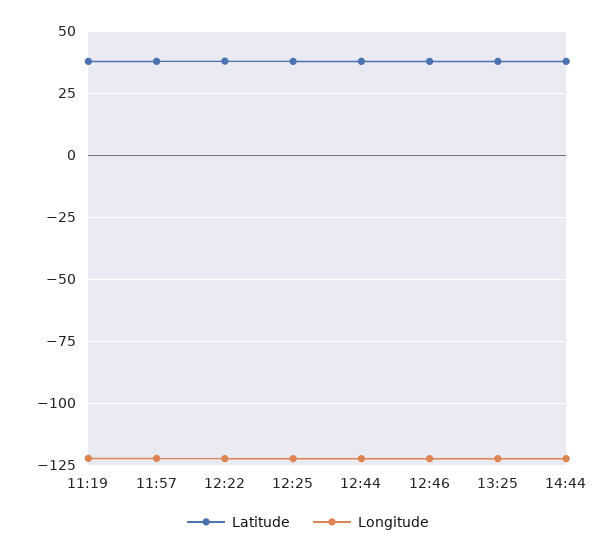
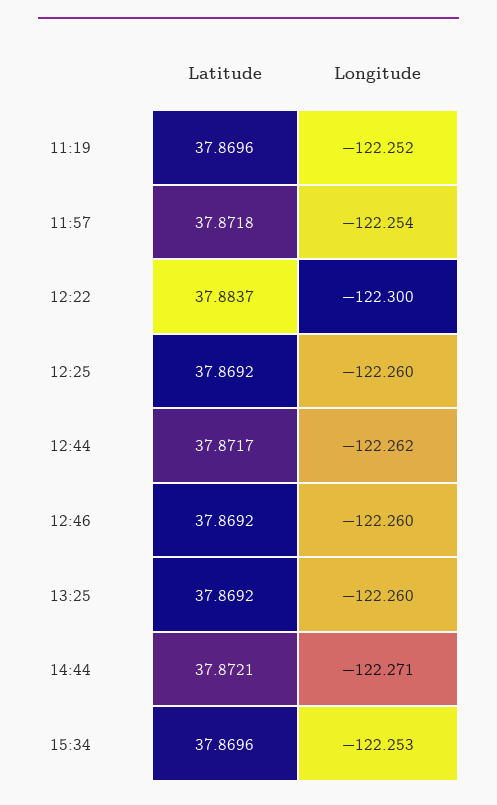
Latitude, 15:34: none -> 37.8696
Longitude, 15:34: none -> -122.253

